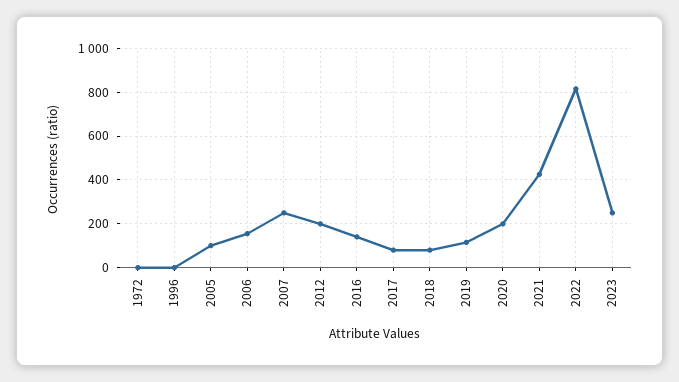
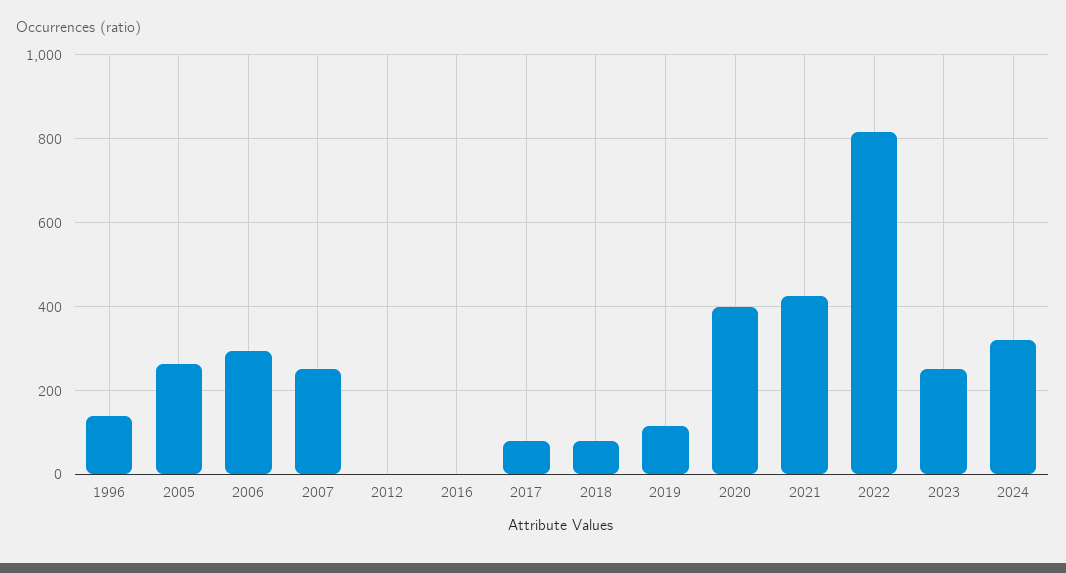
1972: 0 -> none
1996: 0 -> 140
2005: 100 -> 260
2006: 150 -> 300
2012: 200 -> 0
2016: 150 -> 0
2020: 200 -> 400
2024: none -> 320

